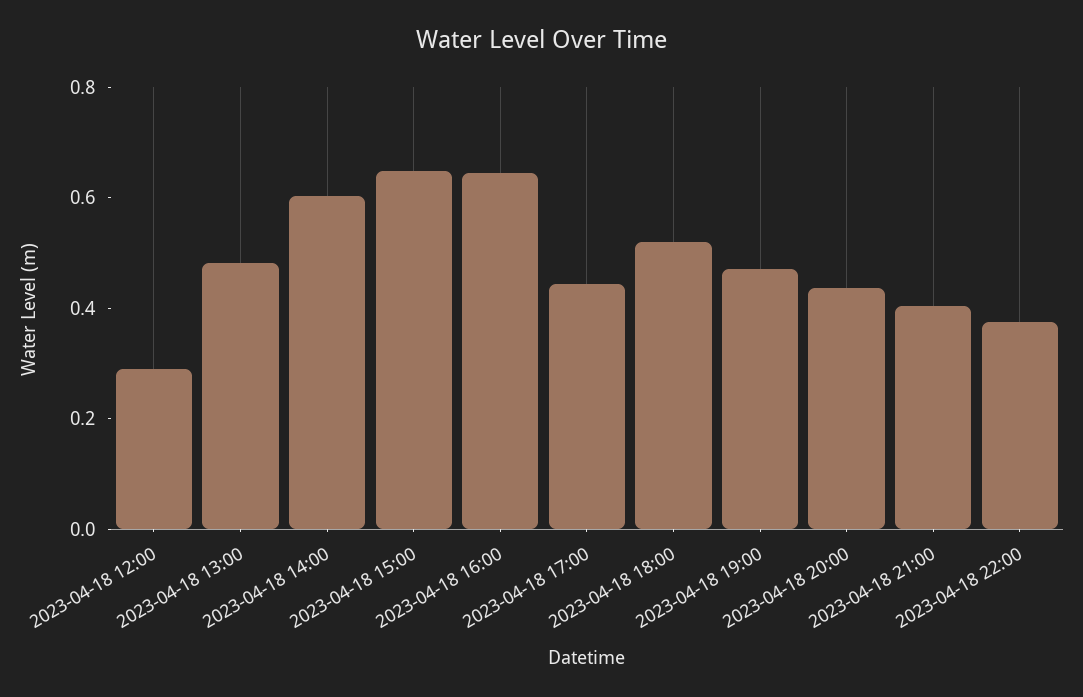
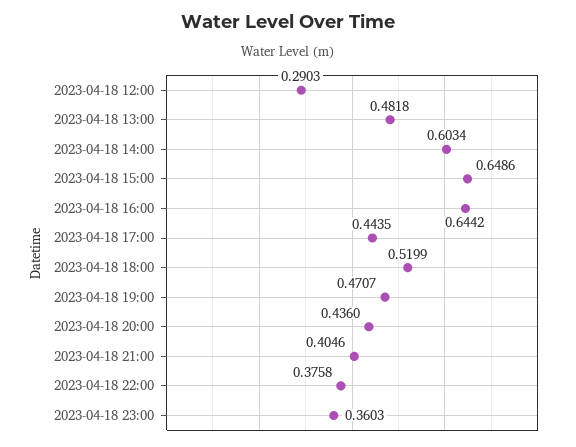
2023-04-18 23:00: none -> 0.3603

